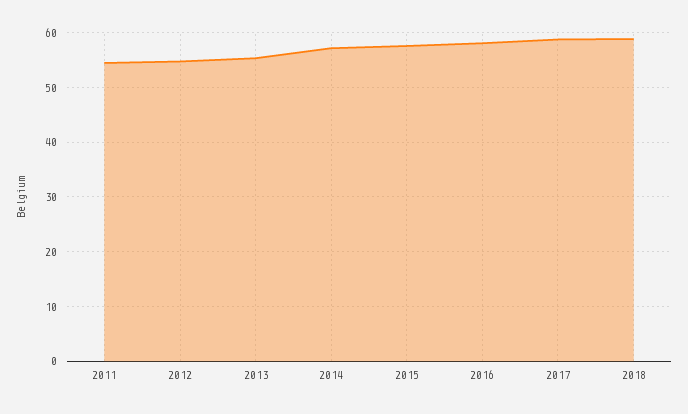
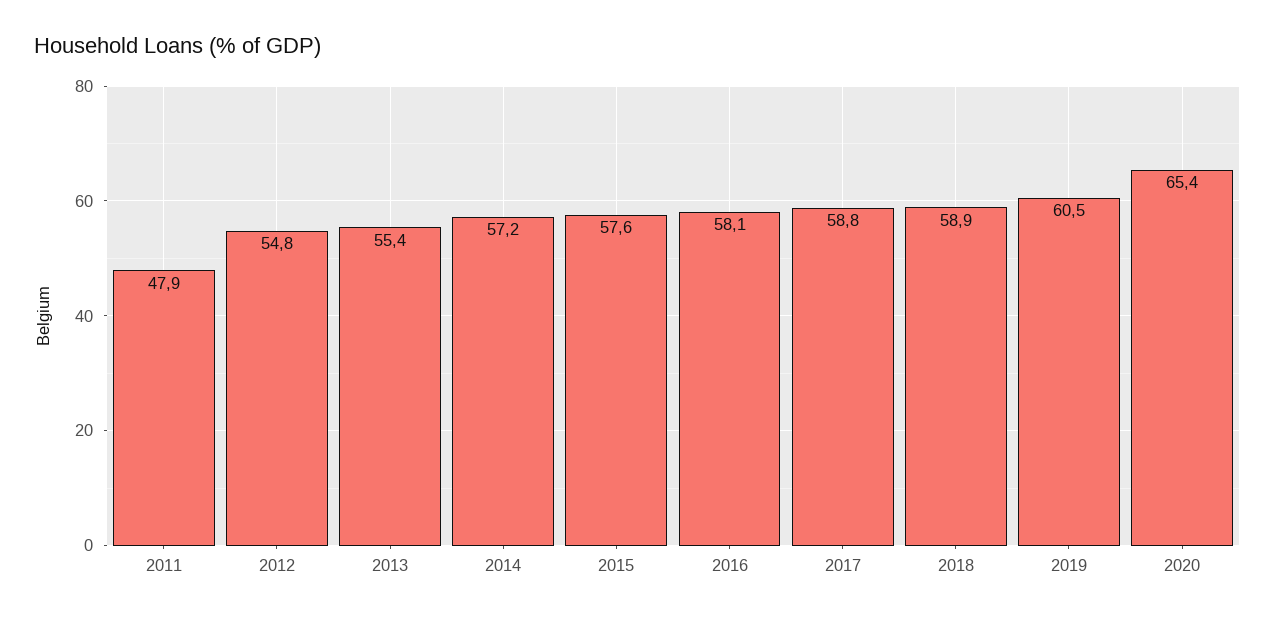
2011: 54 -> 47.9
2019: none -> 60.5
2020: none -> 65.4

